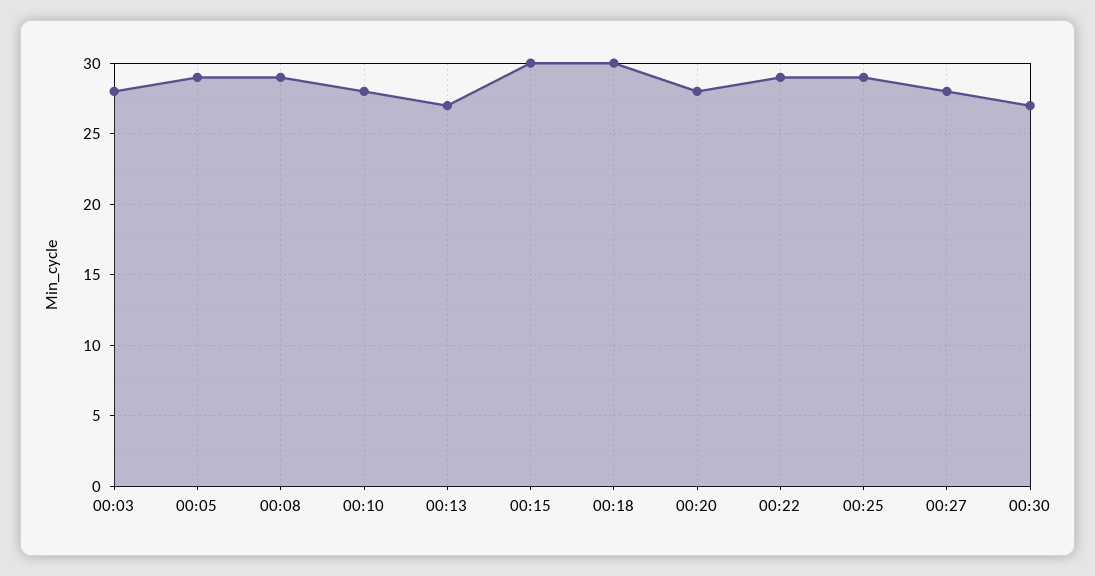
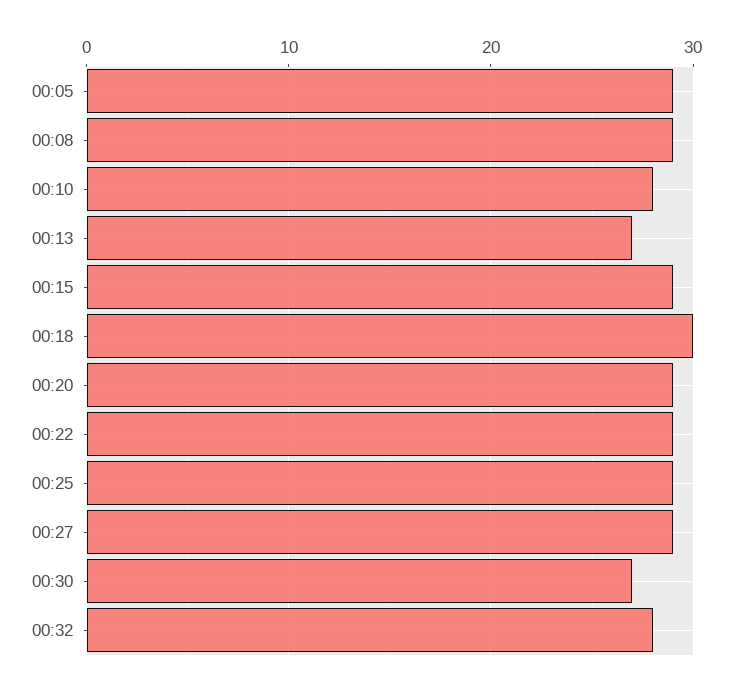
00:03: 28 -> none
00:15: 30 -> 29
00:20: 28 -> 29
00:27: 28 -> 29
00:32: none -> 28

